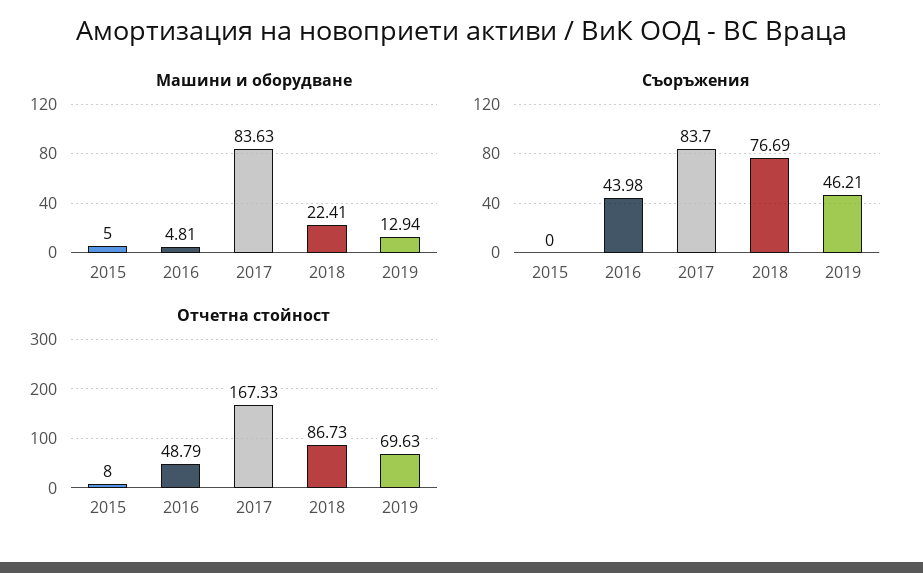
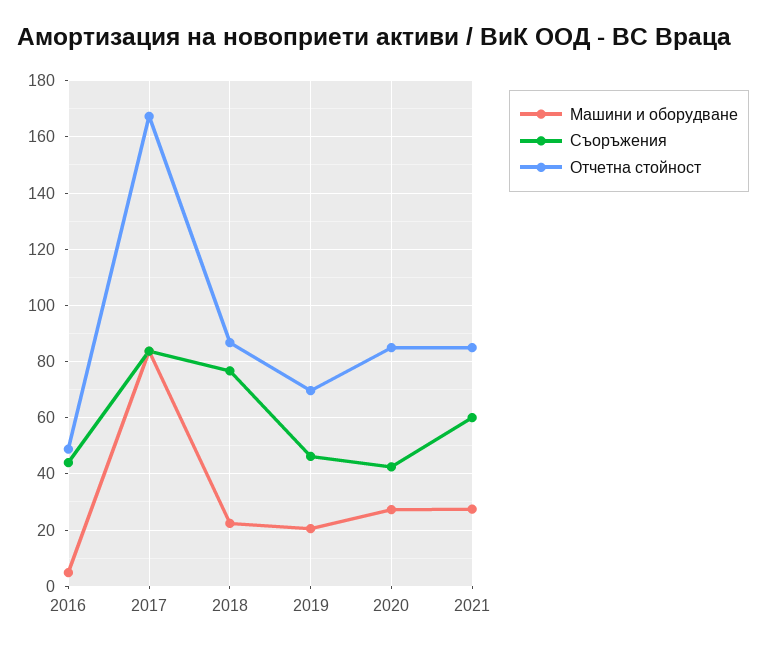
Машини и оборудване, 2015: 5 -> none
Машини и оборудване, 2019: 12.94 -> 20
Съоръжения, 2015: 0 -> none
Отчетна стойност, 2015: 8 -> none
Машини и оборудване, 2020: none -> 27.5
Съоръжения, 2020: none -> 42.5
Отчетна стойност, 2020: none -> 85
Машини и оборудване, 2021: none -> 27.5
Съоръжения, 2021: none -> 60
Отчетна стойност, 2021: none -> 85

